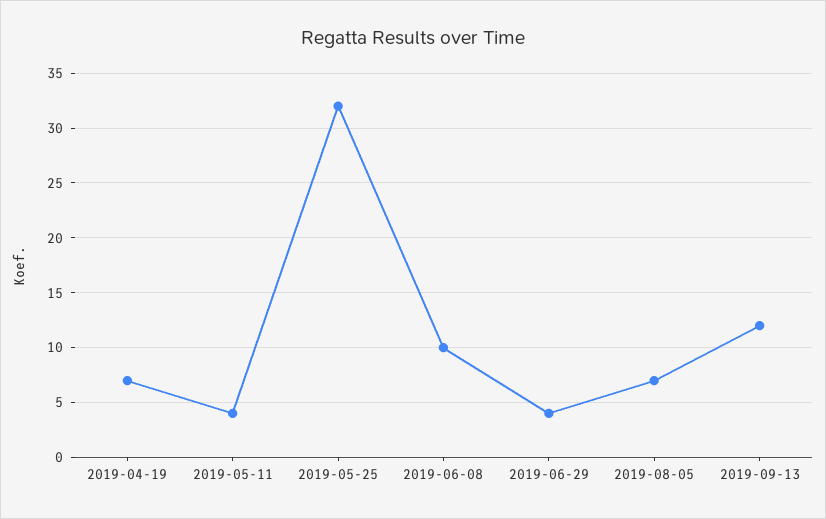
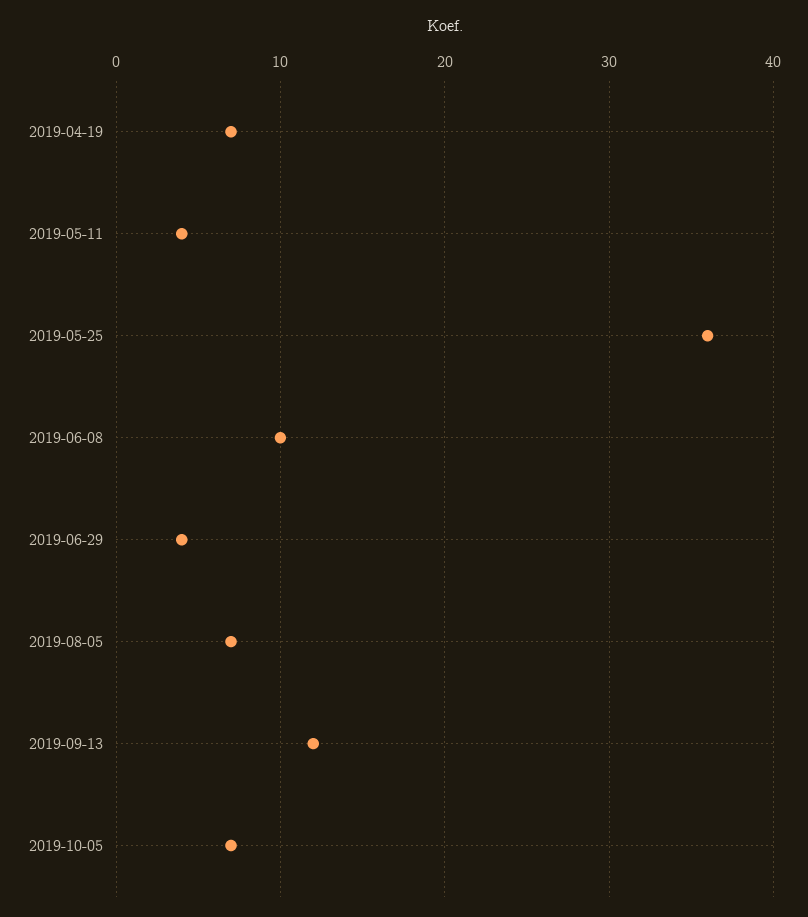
2019-05-25: 32 -> 36
2019-10-05: none -> 7

